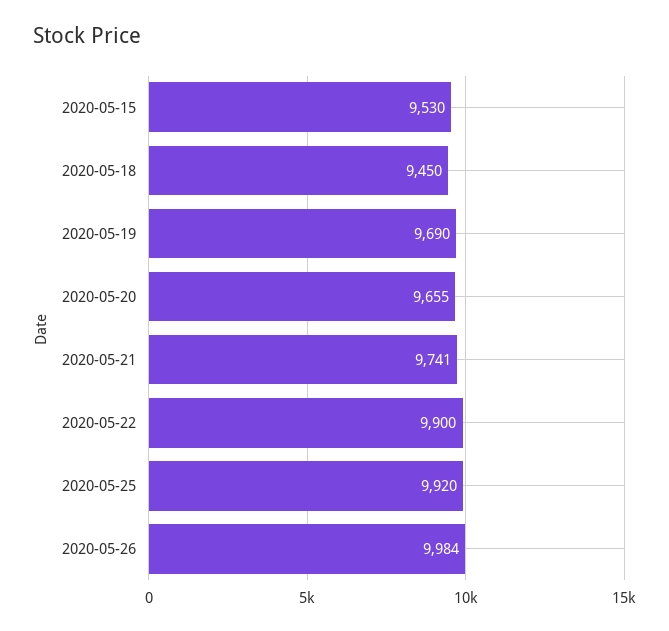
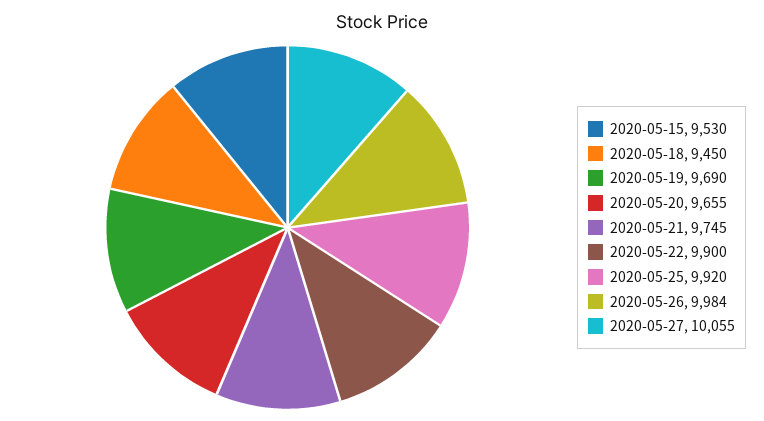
2020-05-21: 9741 -> 9745
2020-05-27: none -> 10055

